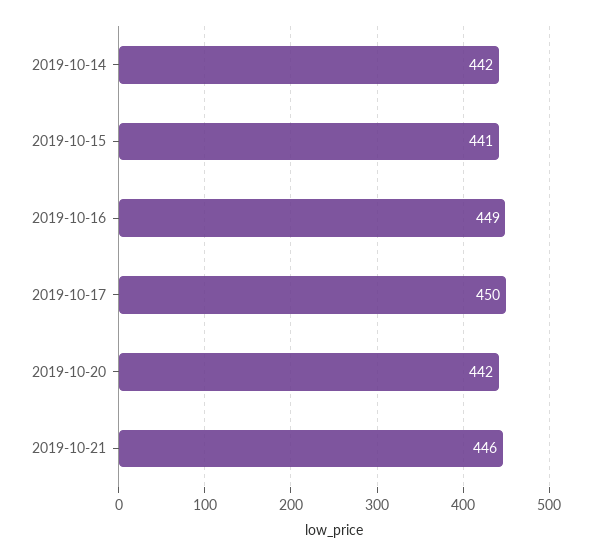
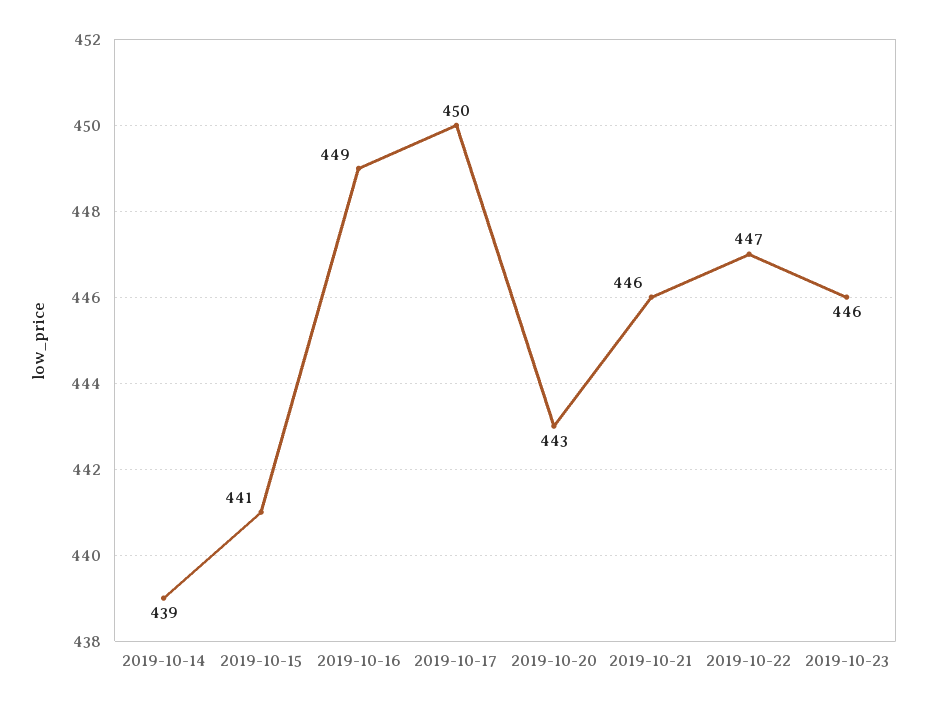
2019-10-14: 442 -> 439
2019-10-20: 442 -> 443
2019-10-22: none -> 447
2019-10-23: none -> 446

